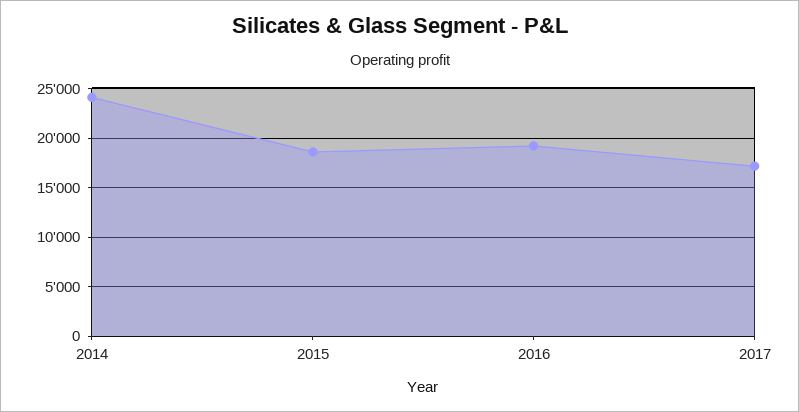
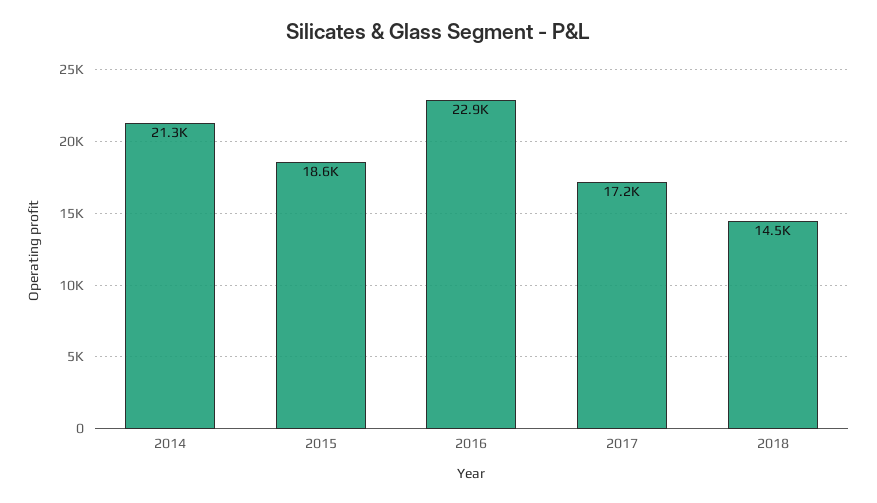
2014: 24000 -> 21300
2016: 19000 -> 22900
2018: none -> 14500

